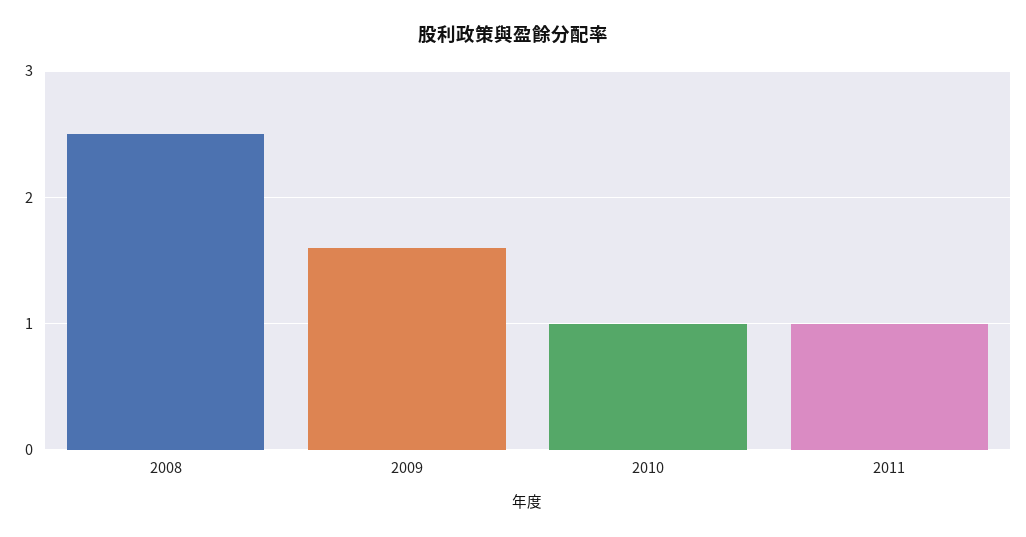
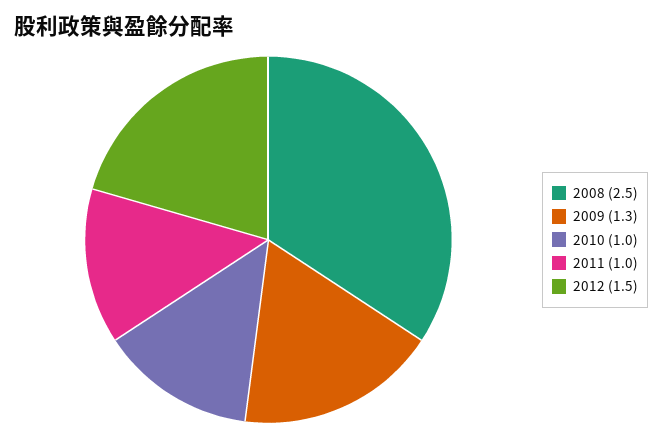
2009: 1.6 -> 1.3
2012: none -> 1.5

